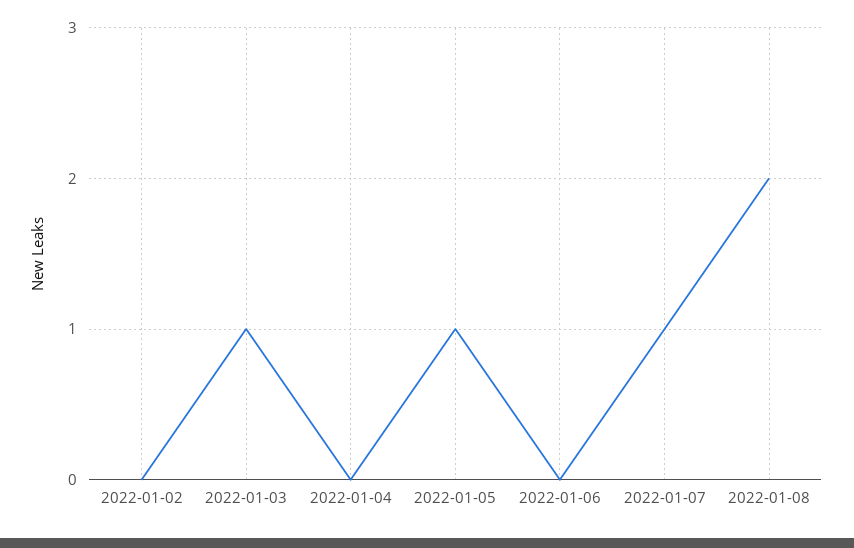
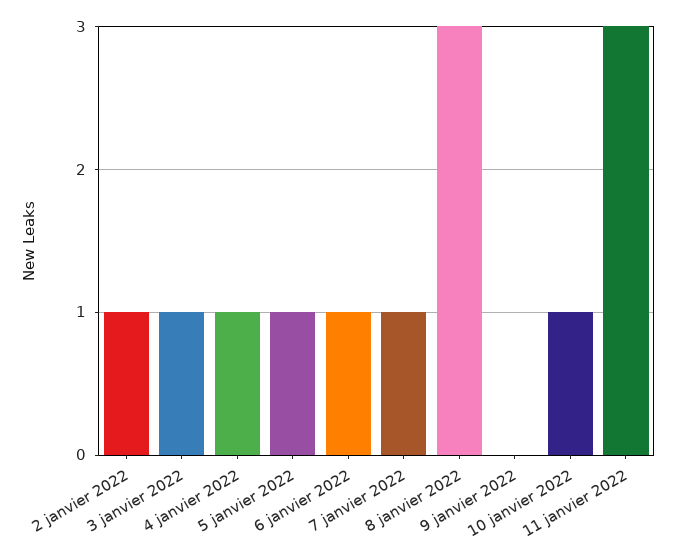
2022-01-02: 0 -> 1
2022-01-04: 0 -> 1
2022-01-06: 0 -> 1
2022-01-08: 2 -> 3
9 janvier 2022: none -> 0
10 janvier 2022: none -> 1
11 janvier 2022: none -> 3

